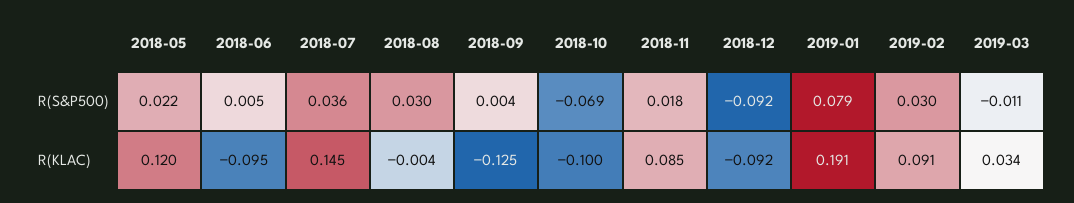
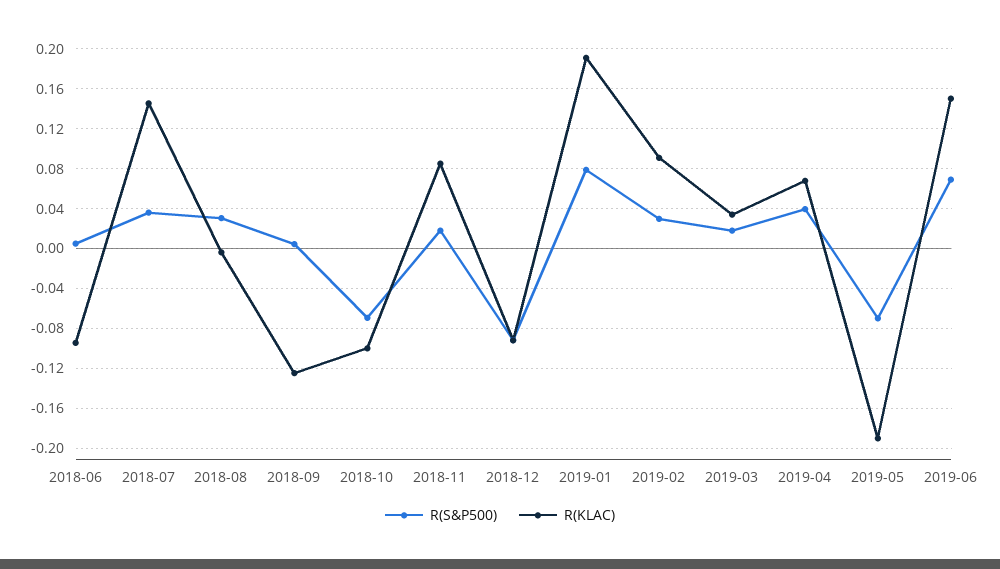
R(S&P500), 2018-05: 0.022 -> none
R(S&P500), 2019-03: -0.011 -> 0.02
R(KLAC), 2018-05: 0.12 -> none
R(S&P500), 2019-04: none -> 0.04
R(KLAC), 2019-04: none -> 0.07
R(S&P500), 2019-05: none -> -0.07
R(KLAC), 2019-05: none -> -0.19
R(S&P500), 2019-06: none -> 0.07
R(KLAC), 2019-06: none -> 0.15

